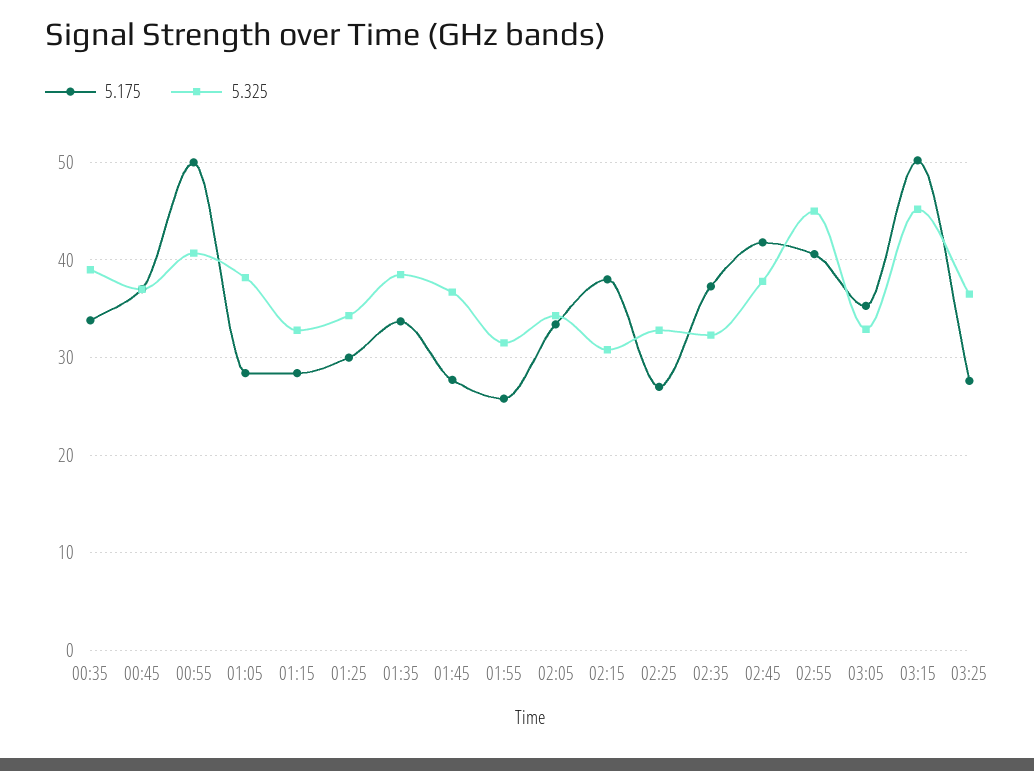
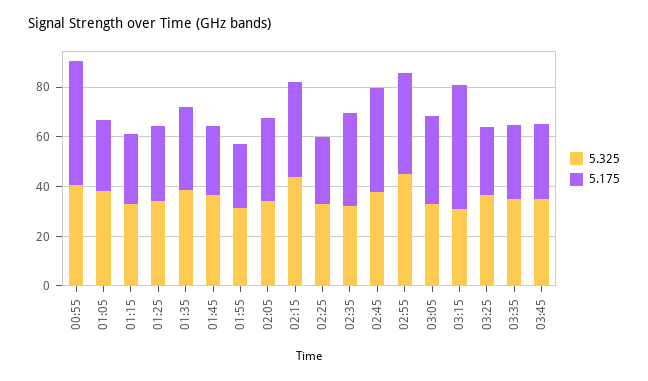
5.175, 00:35: 34 -> none
5.325, 00:35: 39 -> none
5.175, 00:45: 37 -> none
5.325, 00:45: 37 -> none
5.325, 02:15: 31 -> 45
5.325, 03:15: 45 -> 30
5.325, 03:35: none -> 35
5.175, 03:35: none -> 30
5.325, 03:45: none -> 35
5.175, 03:45: none -> 30

